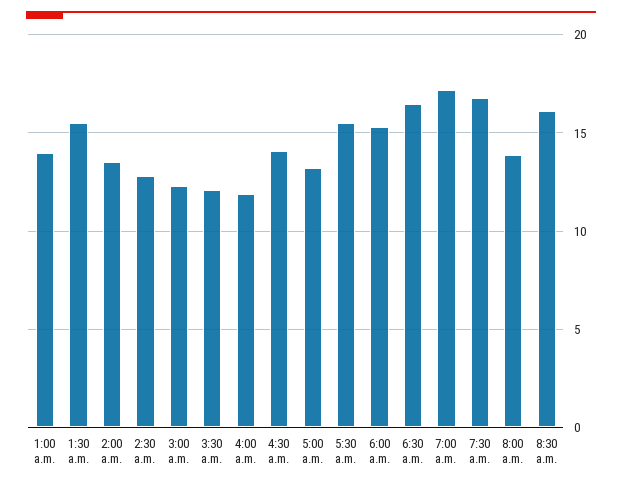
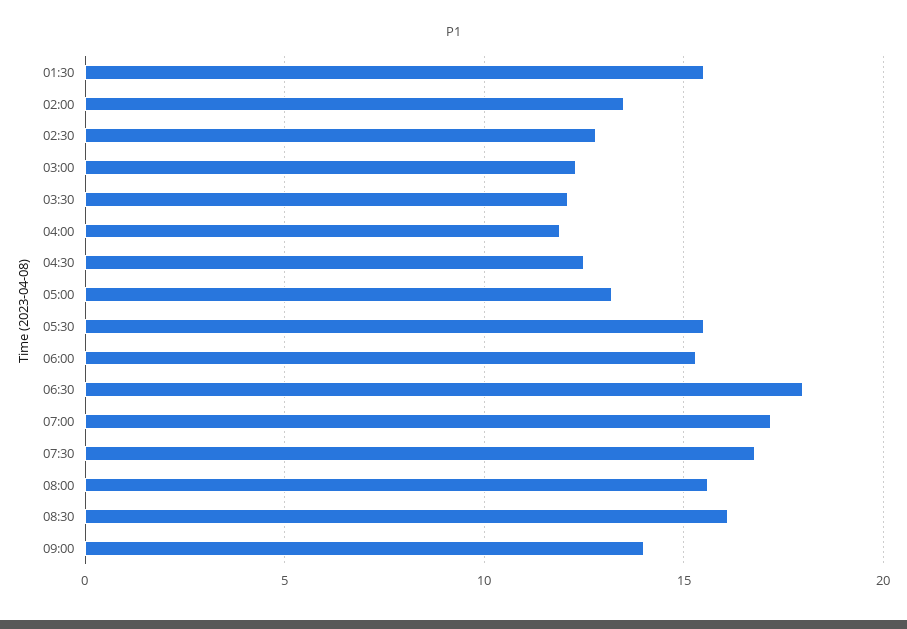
1:00 a.m.: 14 -> none
4:30 a.m.: 14 -> 12.5
6:30 a.m.: 16.5 -> 18
8:00 a.m.: 14 -> 15.5
09:00: none -> 14

